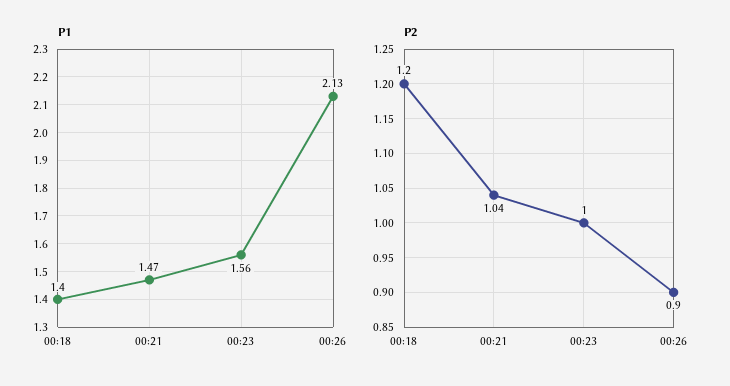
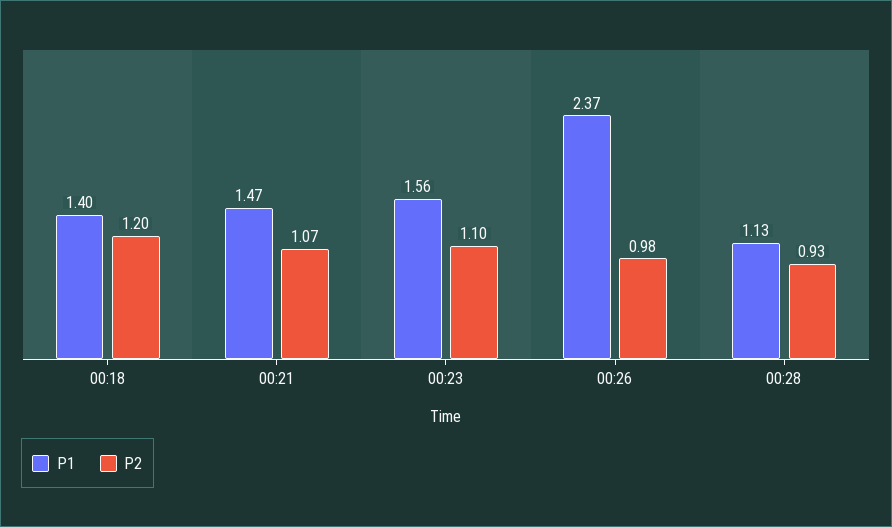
P1, 00:26: 2.13 -> 2.37
P2, 00:21: 1.04 -> 1.07
P2, 00:23: 1 -> 1.1
P2, 00:26: 0.9 -> 0.98
P1, 00:28: none -> 1.13
P2, 00:28: none -> 0.93

